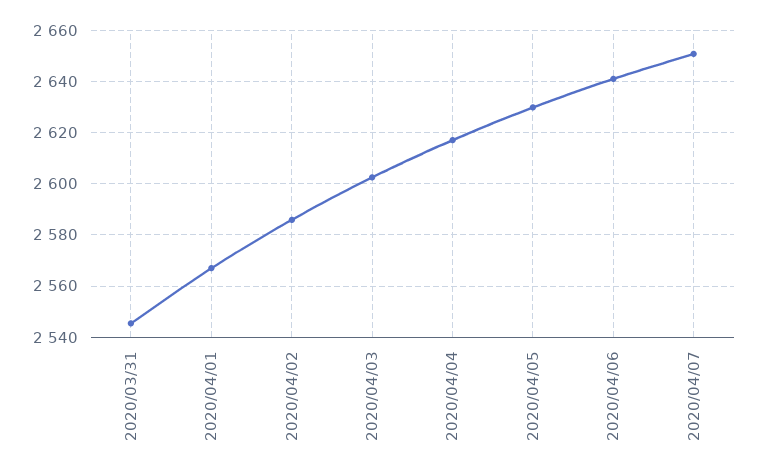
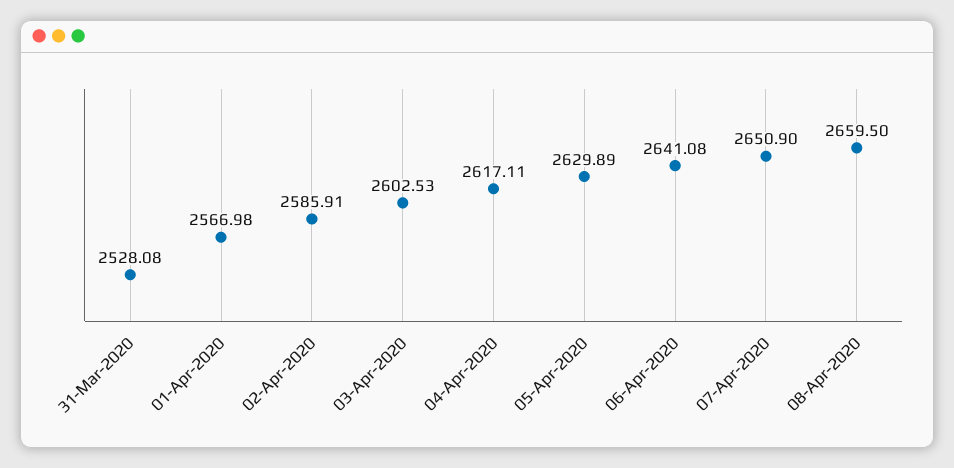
2020/03/31: 2545 -> 2528.08
08-Apr-2020: none -> 2659.5

